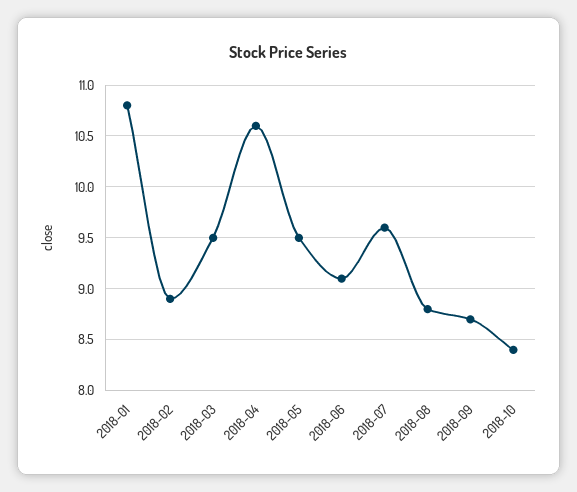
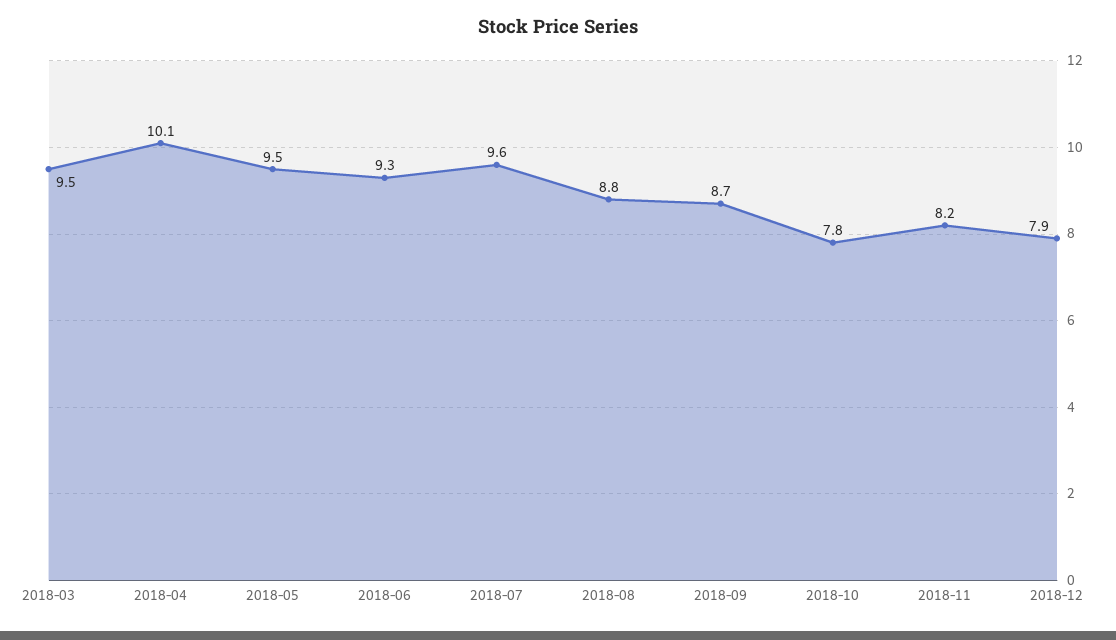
2018-01: 10.8 -> none
2018-02: 8.9 -> none
2018-04: 10.6 -> 10.1
2018-06: 9.1 -> 9.3
2018-10: 8.4 -> 7.8
2018-11: none -> 8.2
2018-12: none -> 7.9

